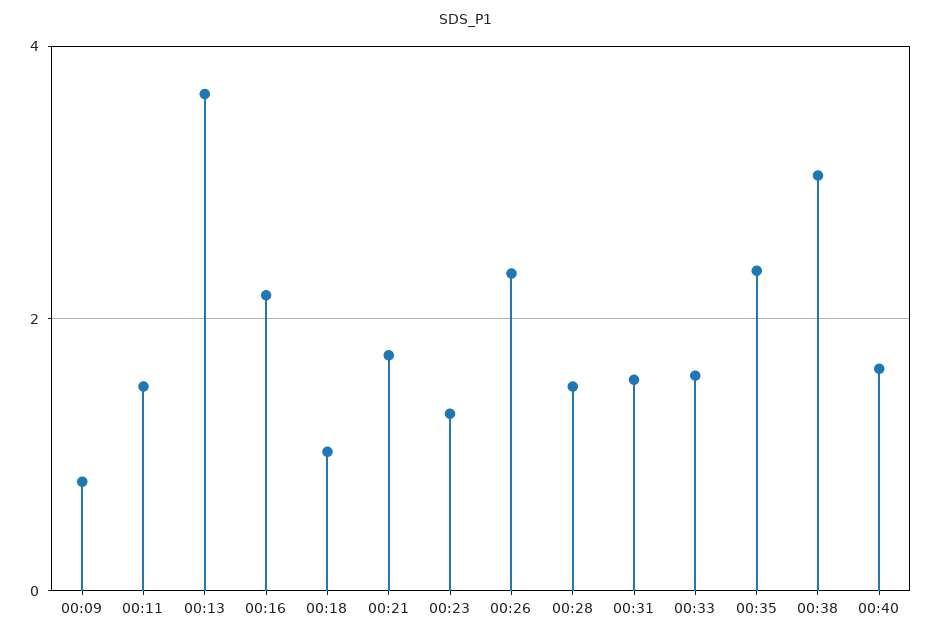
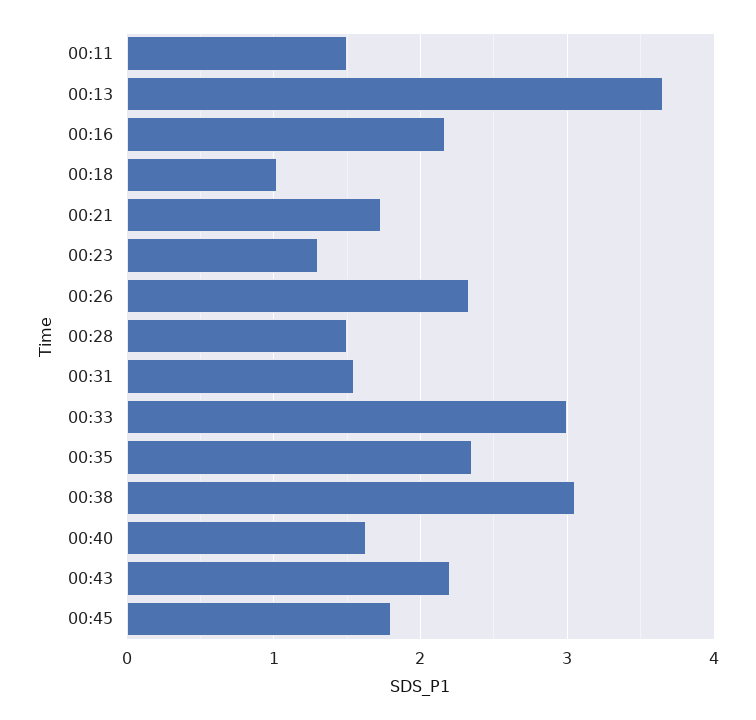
00:09: 0.8 -> none
00:33: 1.6 -> 3
00:43: none -> 2.2
00:45: none -> 1.8

